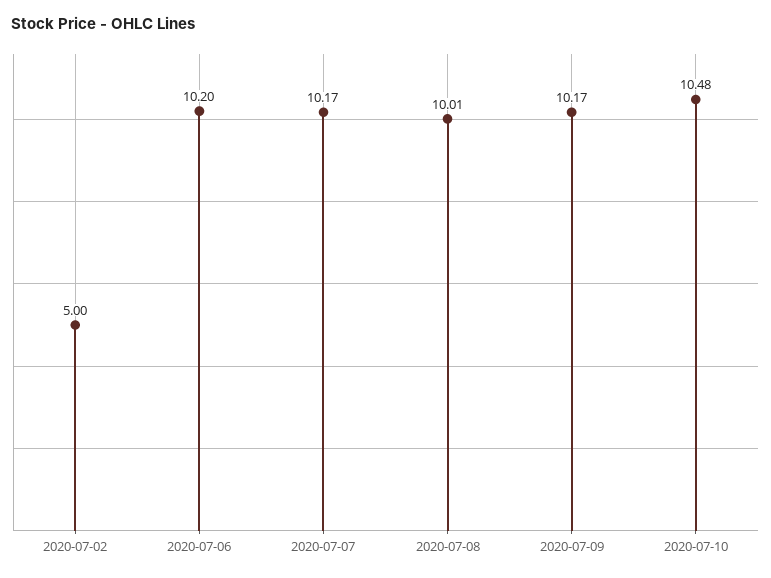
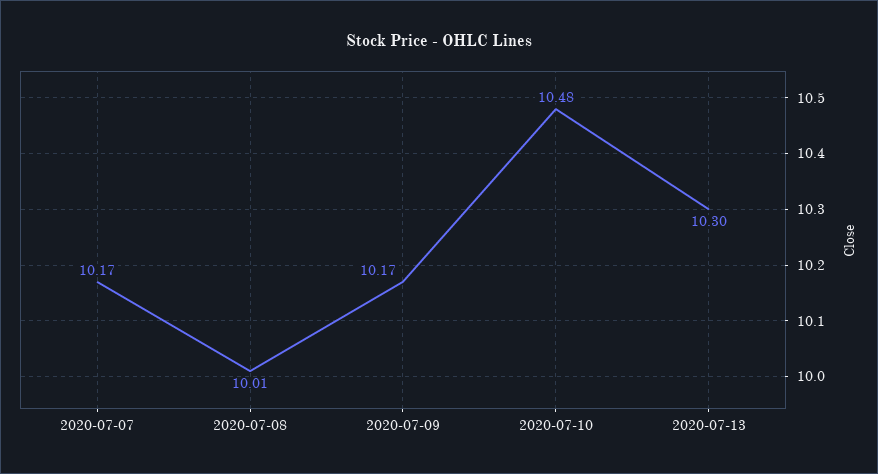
2020-07-02: 5 -> none
2020-07-06: 10.2 -> none
2020-07-13: none -> 10.3

